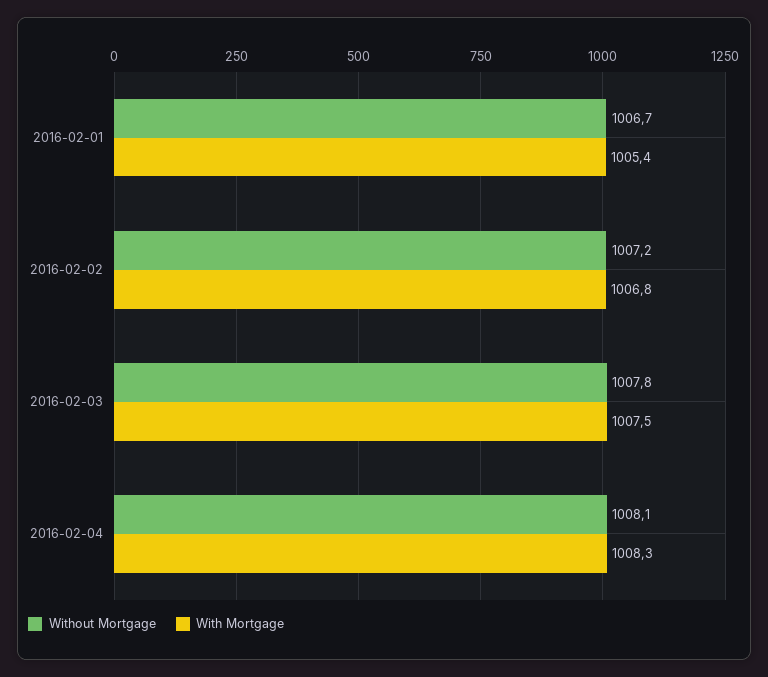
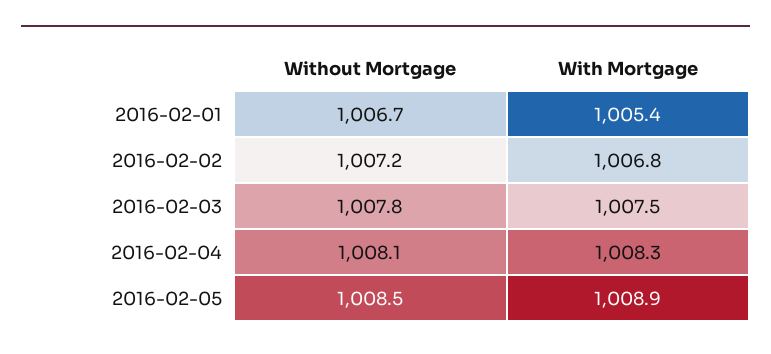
Without Mortgage, 2016-02-05: none -> 1008.5
With Mortgage, 2016-02-05: none -> 1008.9

